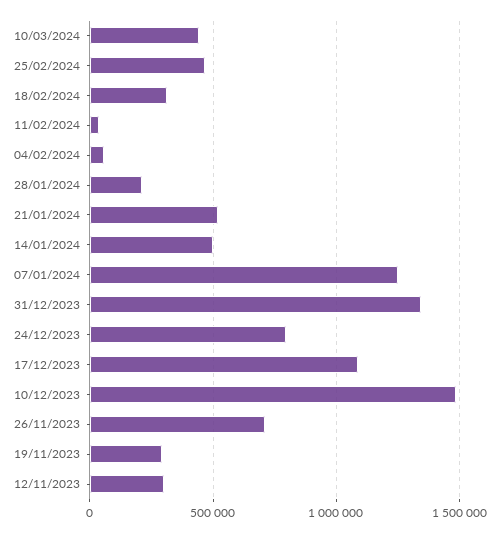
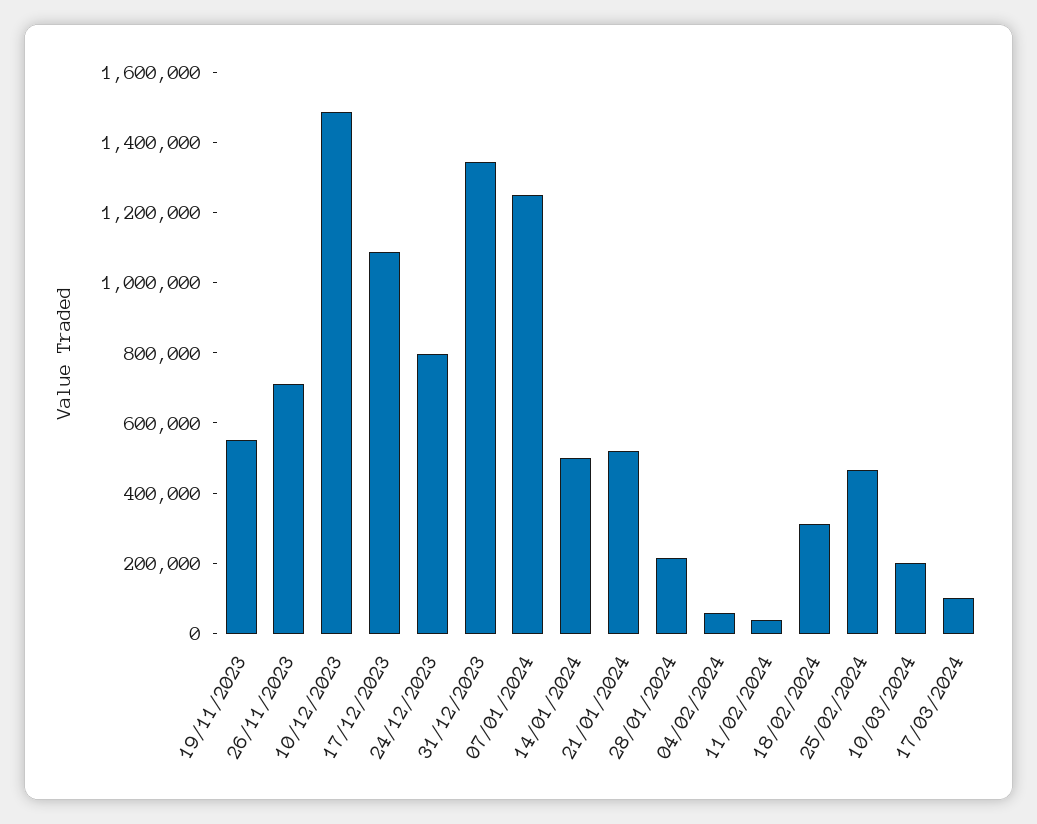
10/03/2024: 450000 -> 200000
19/11/2023: 300000 -> 550000
12/11/2023: 300000 -> none
17/03/2024: none -> 100000

